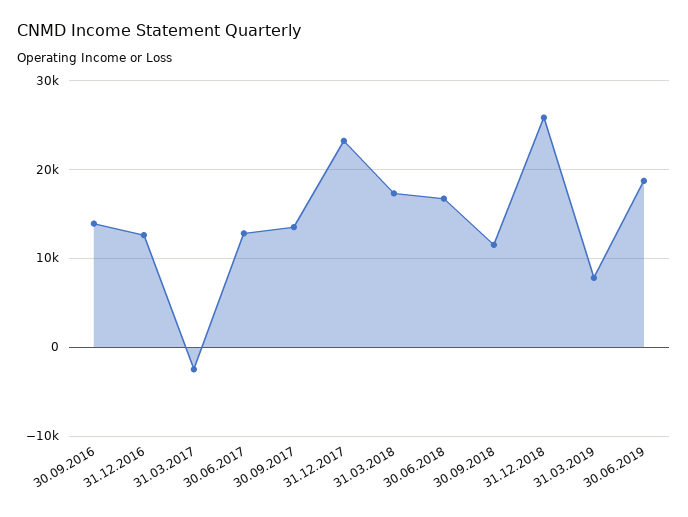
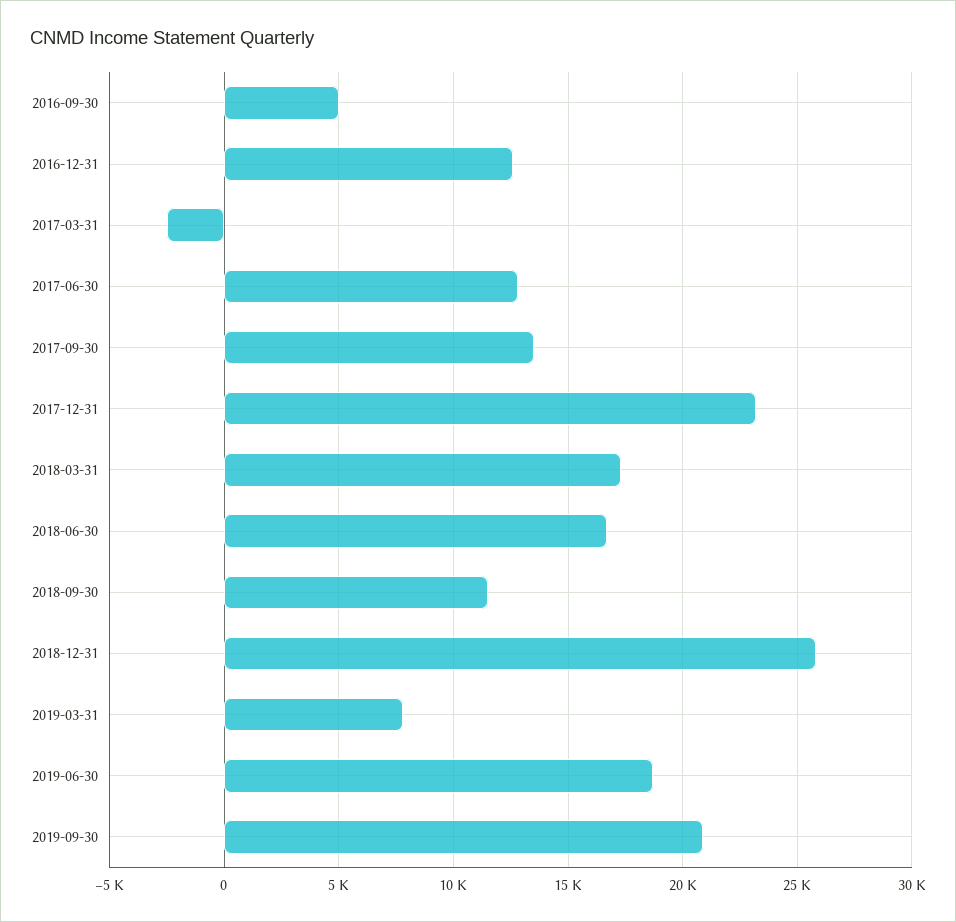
30.09.2016: 14000 -> 5000
2019-09-30: none -> 21000

